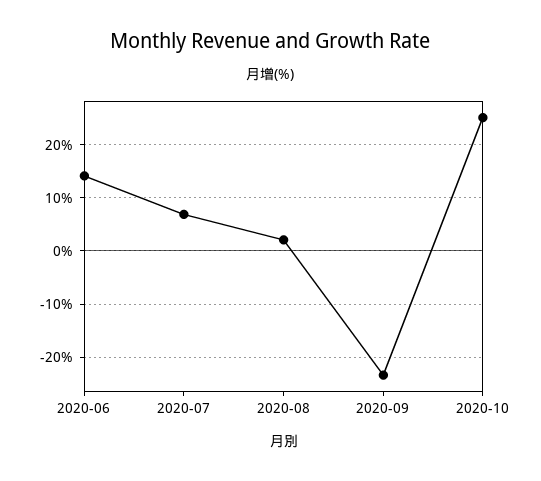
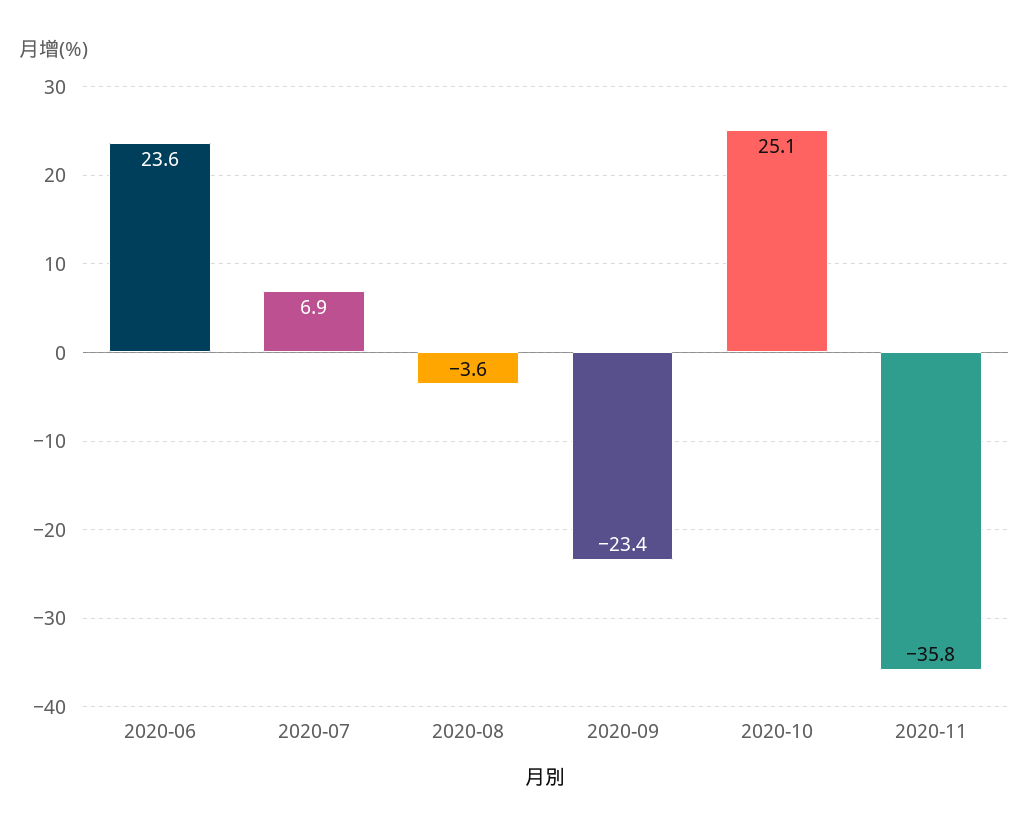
2020-06: 14 -> 23.6
2020-08: 2 -> -3.6
2020-11: none -> -35.8

